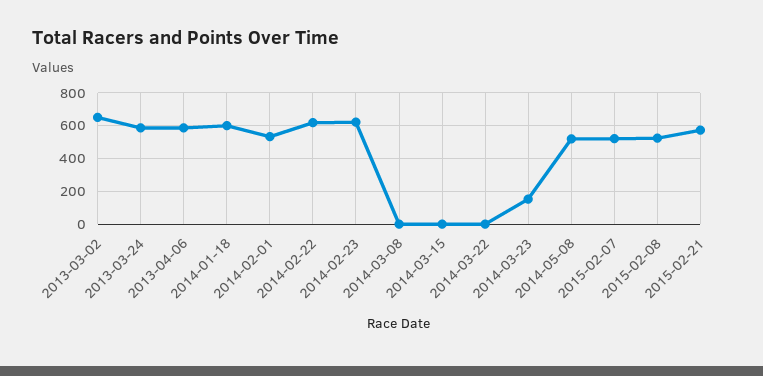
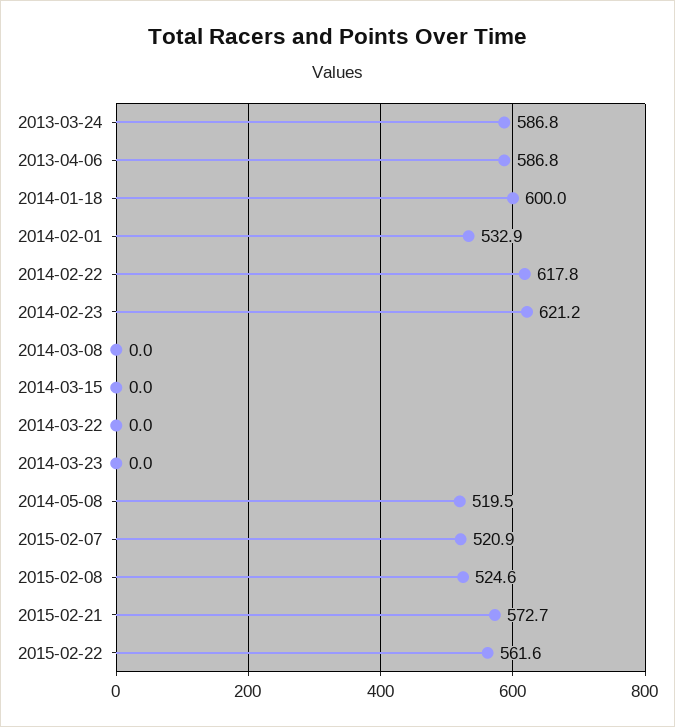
2013-03-02: 650 -> none
2014-03-23: 150 -> 0
2015-02-22: none -> 561.6

